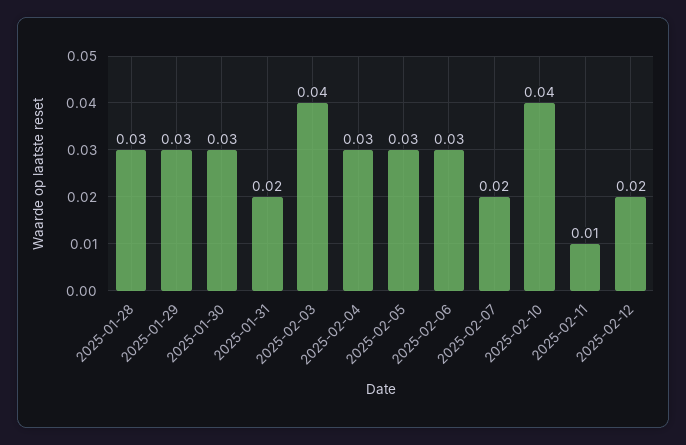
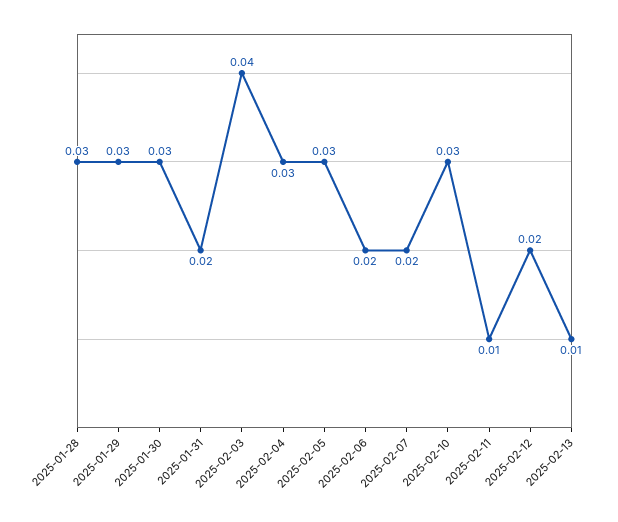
2025-02-06: 0.03 -> 0.02
2025-02-10: 0.04 -> 0.03
2025-02-13: none -> 0.01

